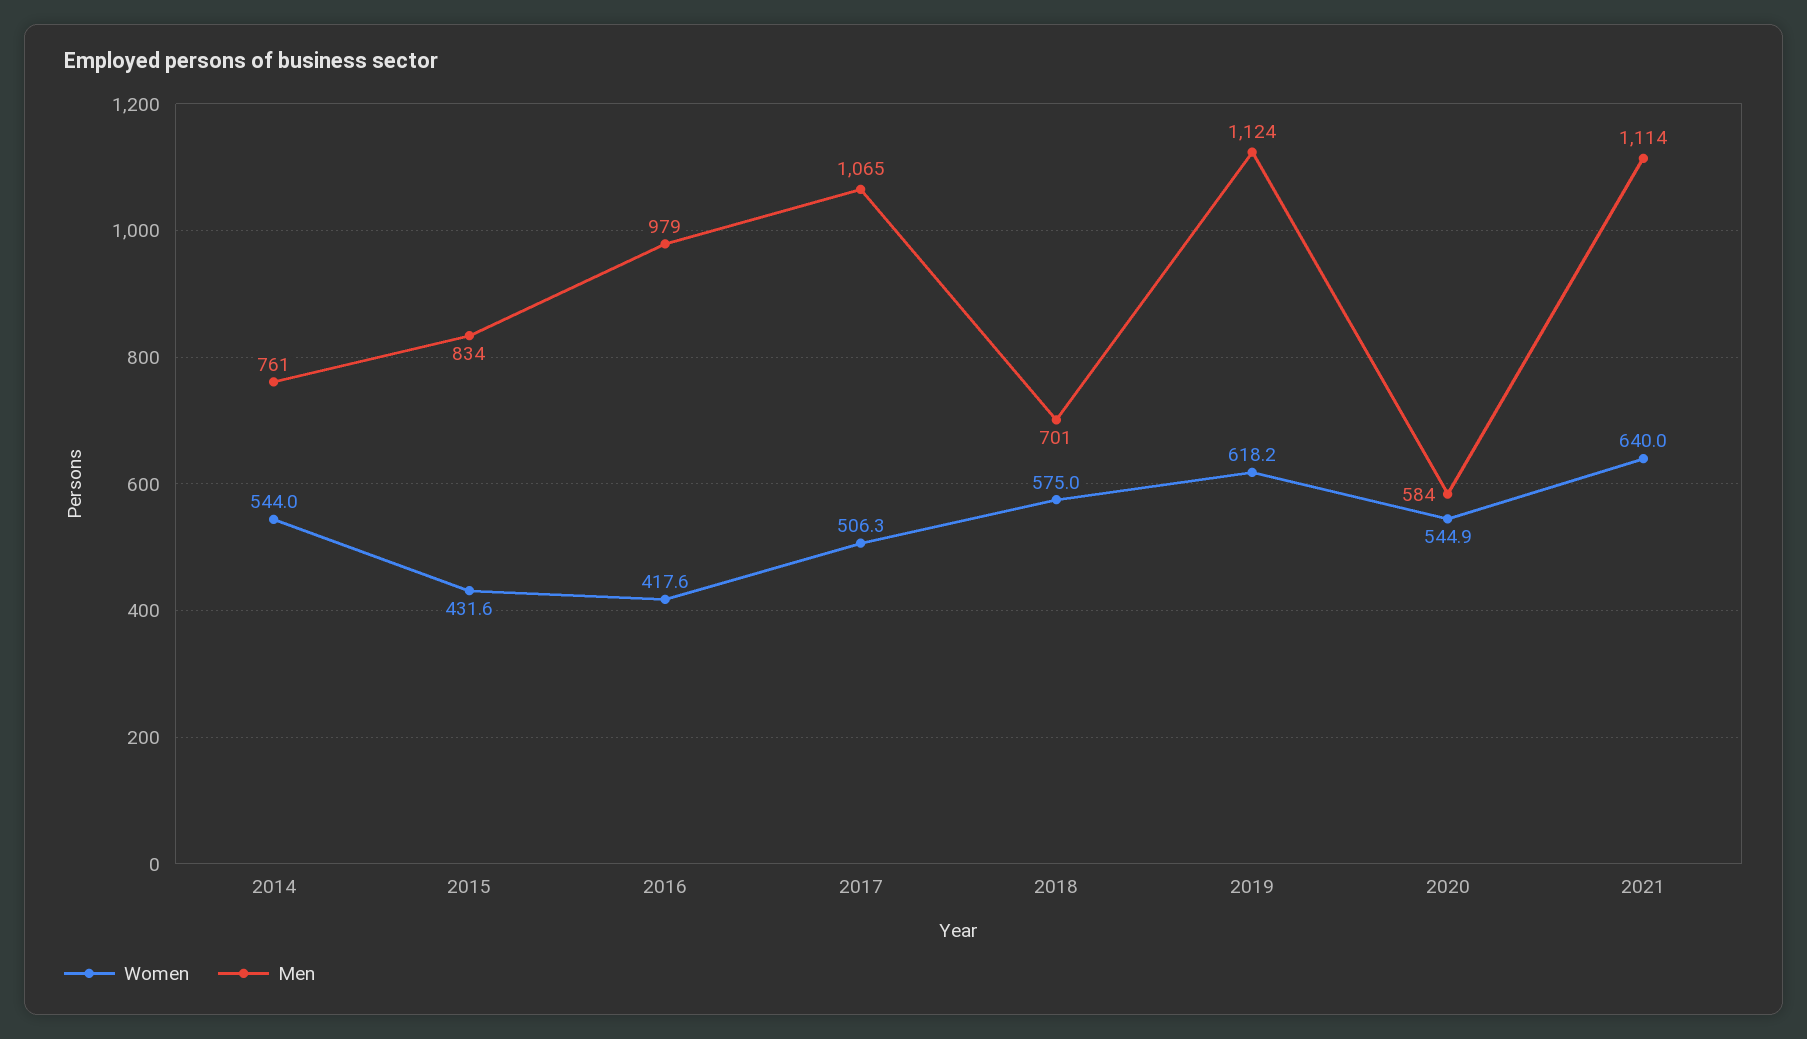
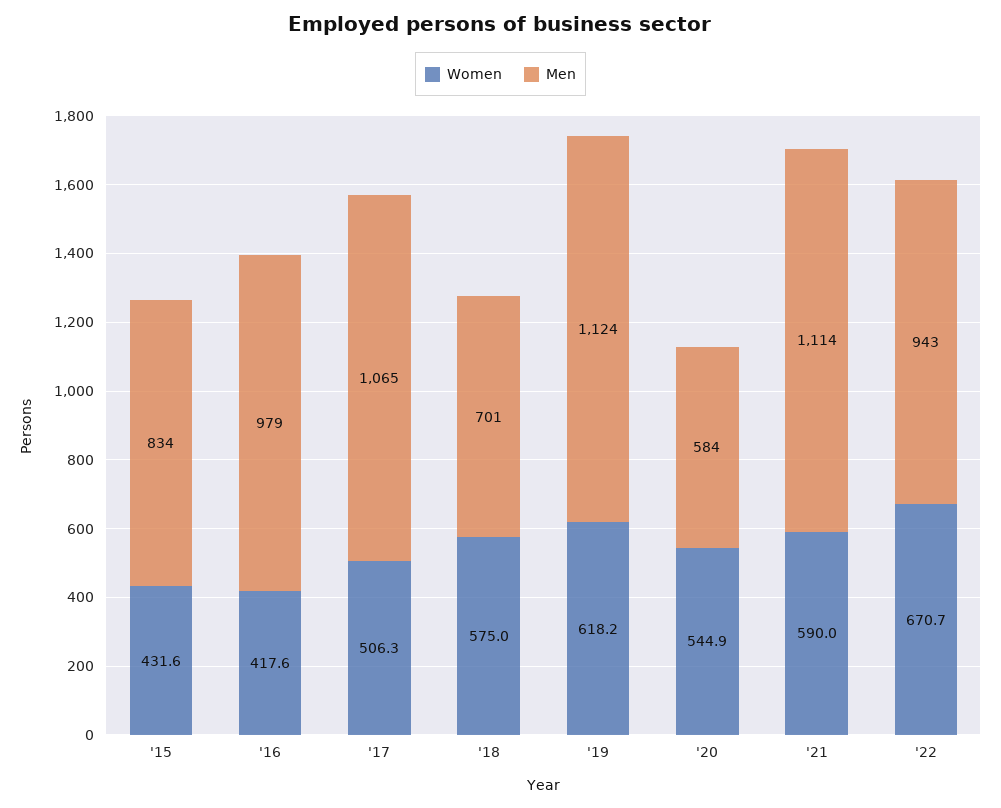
Women, 2014: 544 -> none
Men, 2014: 761 -> none
Women, 2021: 640 -> 590
Women, '22: none -> 670.7
Men, '22: none -> 943

